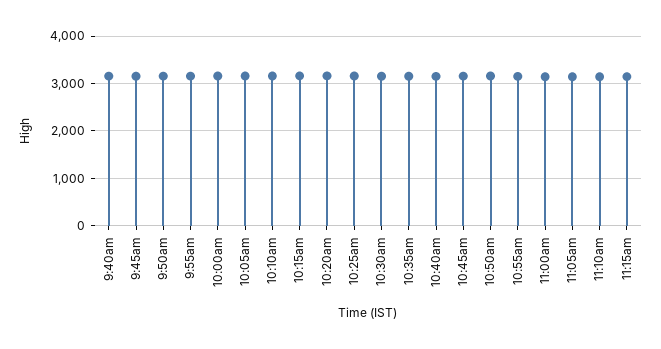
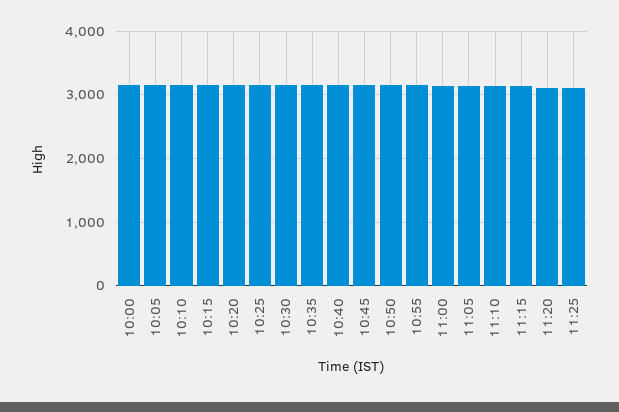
9:40am: 3200 -> none
9:45am: 3200 -> none
9:50am: 3200 -> none
9:55am: 3200 -> none
11:20: none -> 3100
11:25: none -> 3100

